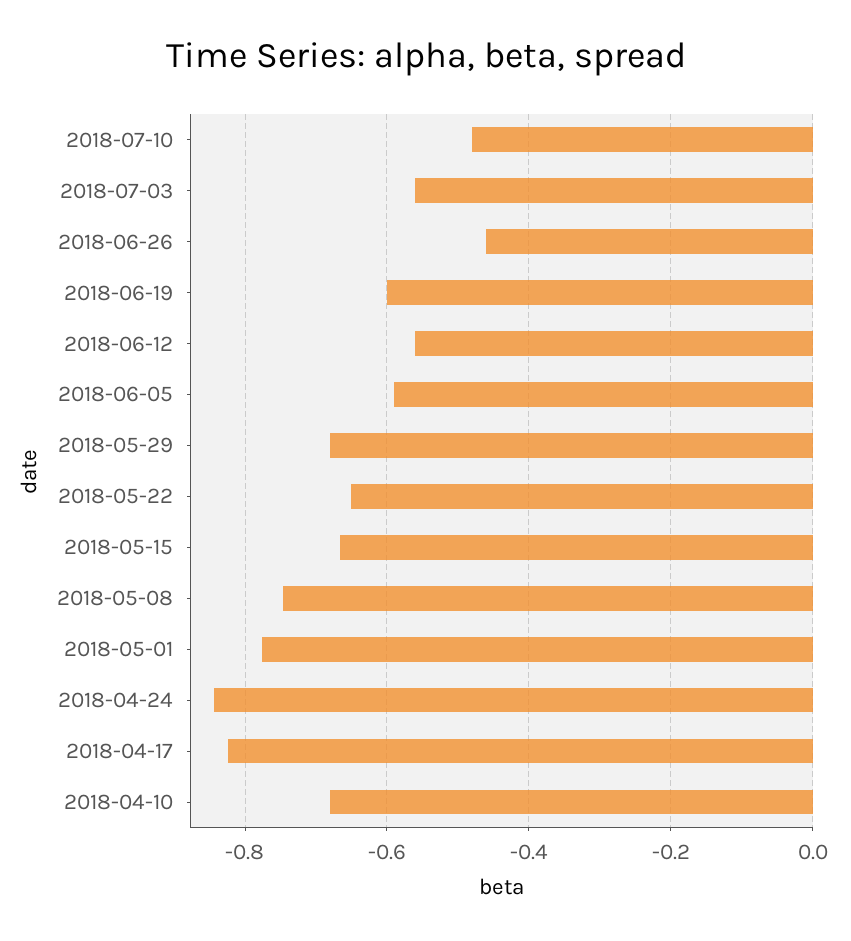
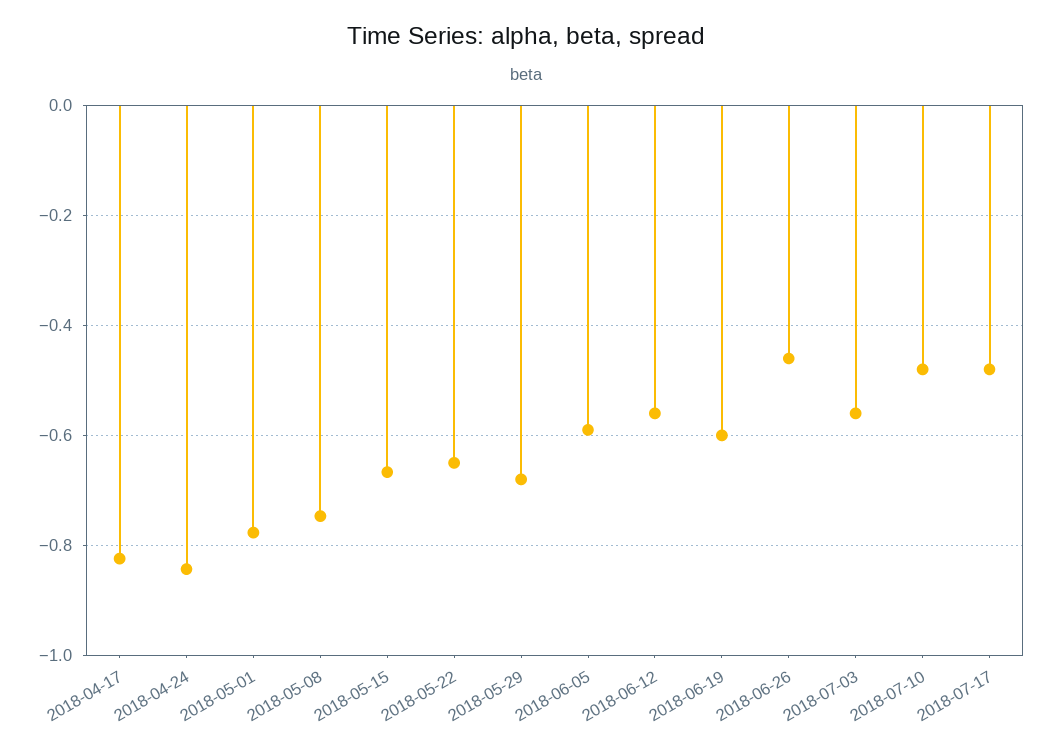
2018-04-10: -0.68 -> none
2018-07-17: none -> -0.48

